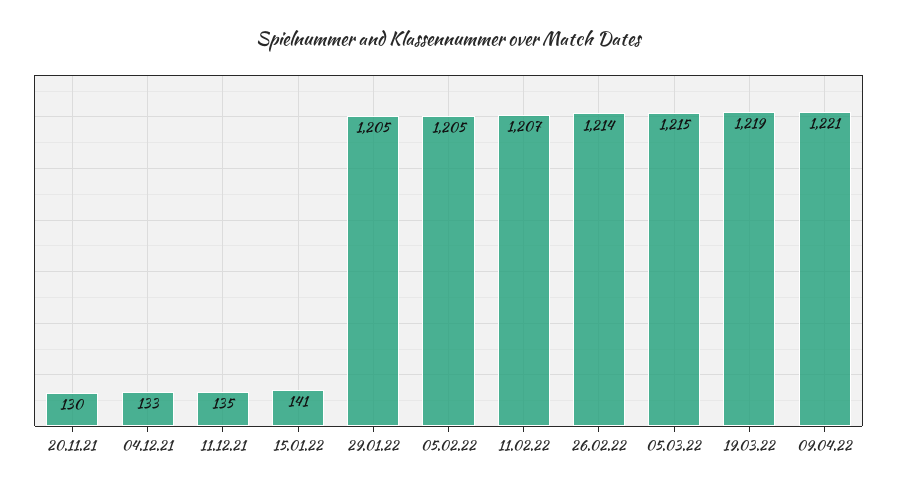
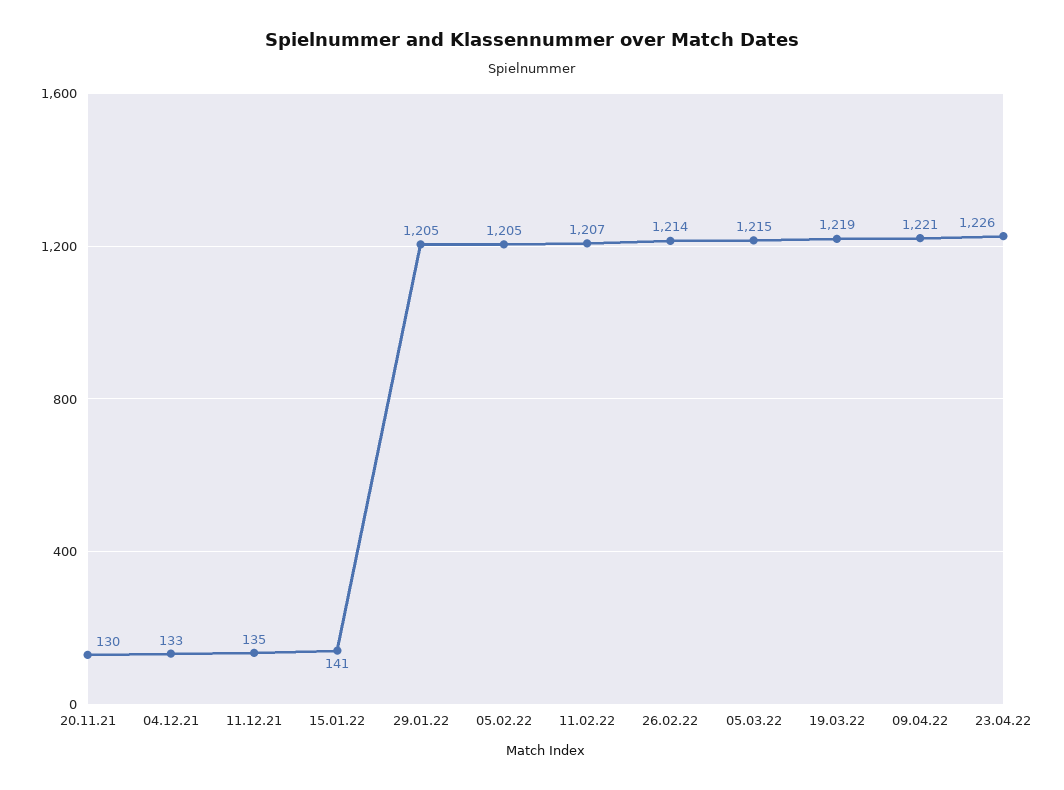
23.04.22: none -> 1226

